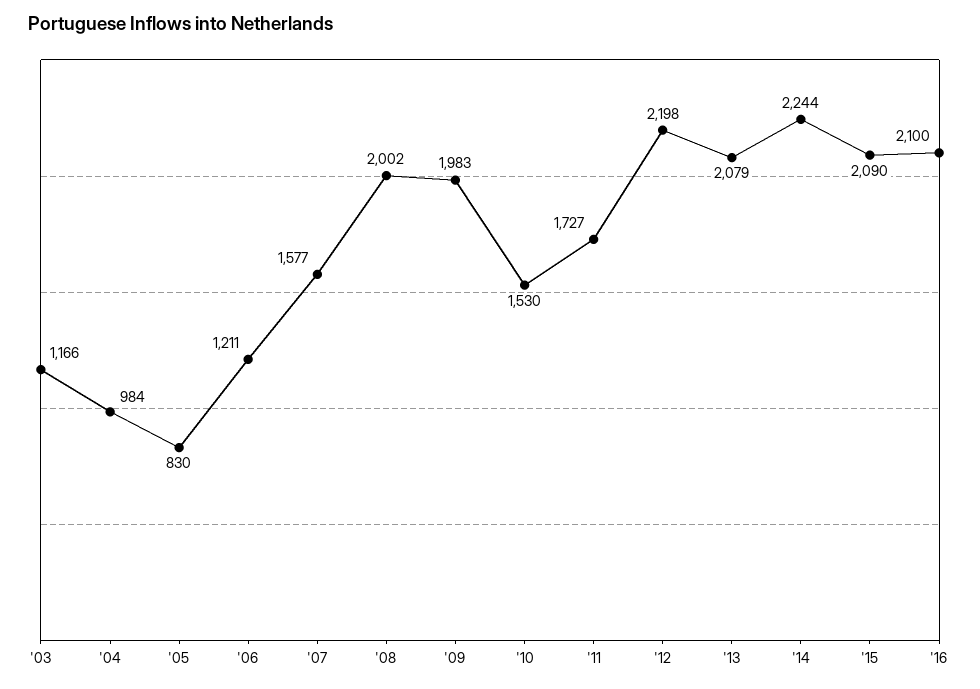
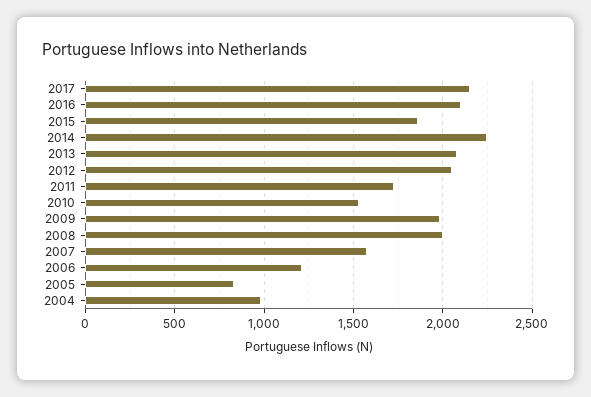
'03: 1166 -> none
'12: 2198 -> 2050
'15: 2090 -> 1850
2017: none -> 2150

